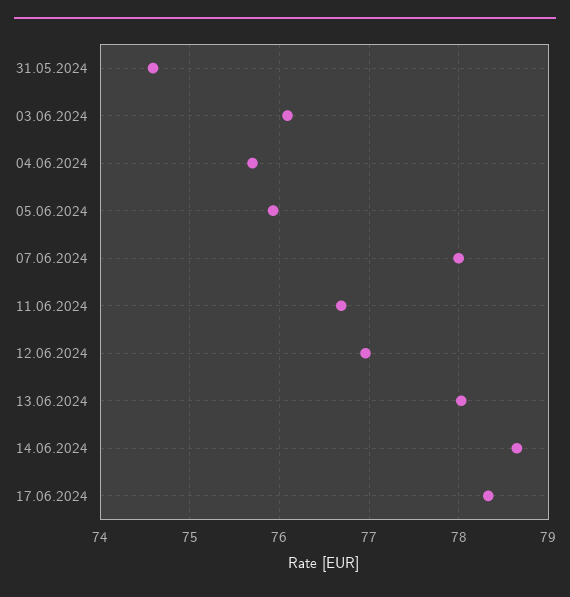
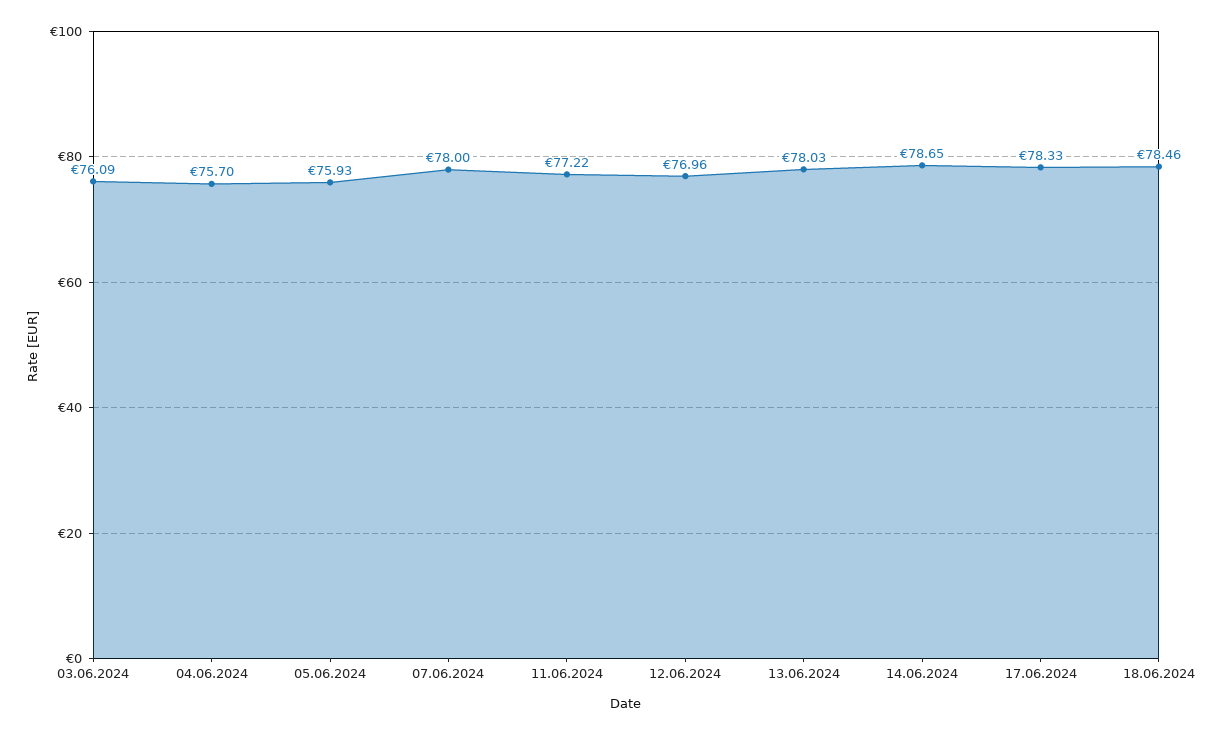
31.05.2024: 74.6 -> none
11.06.2024: 76.7 -> 77.22
18.06.2024: none -> 78.46

